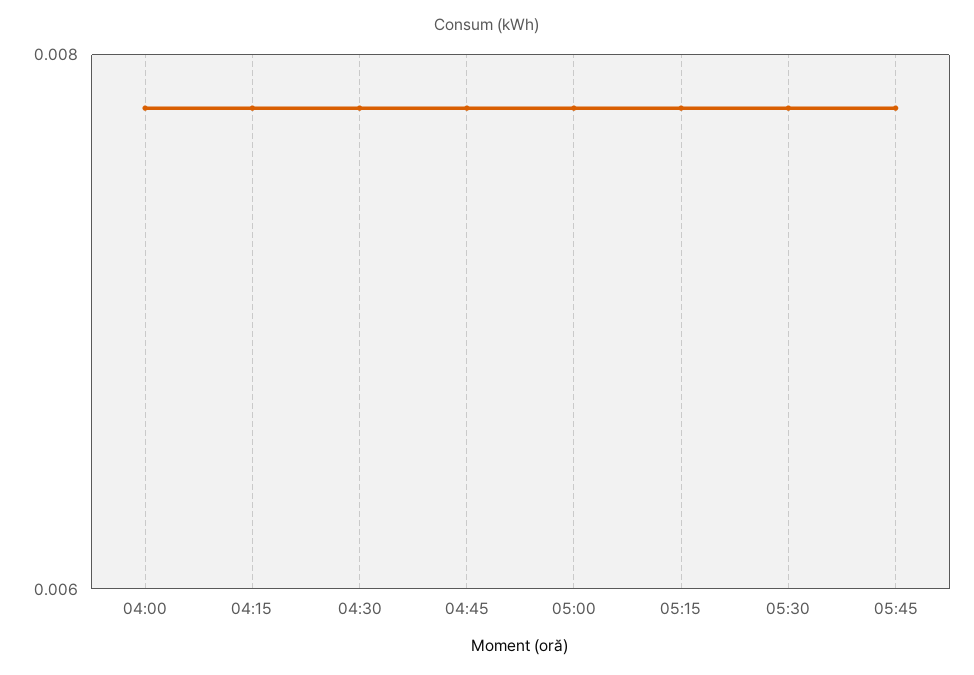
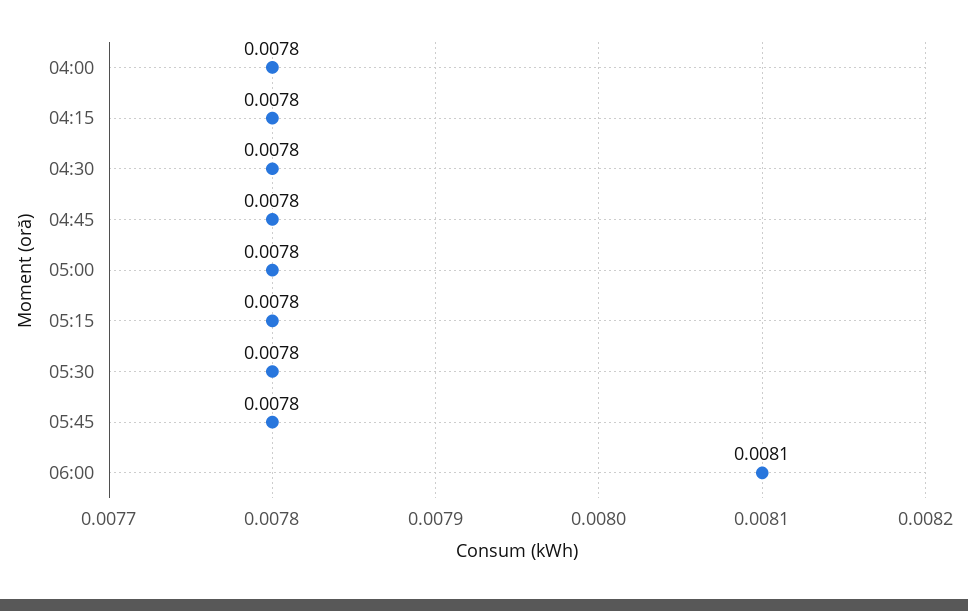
06:00: none -> 0.0081

